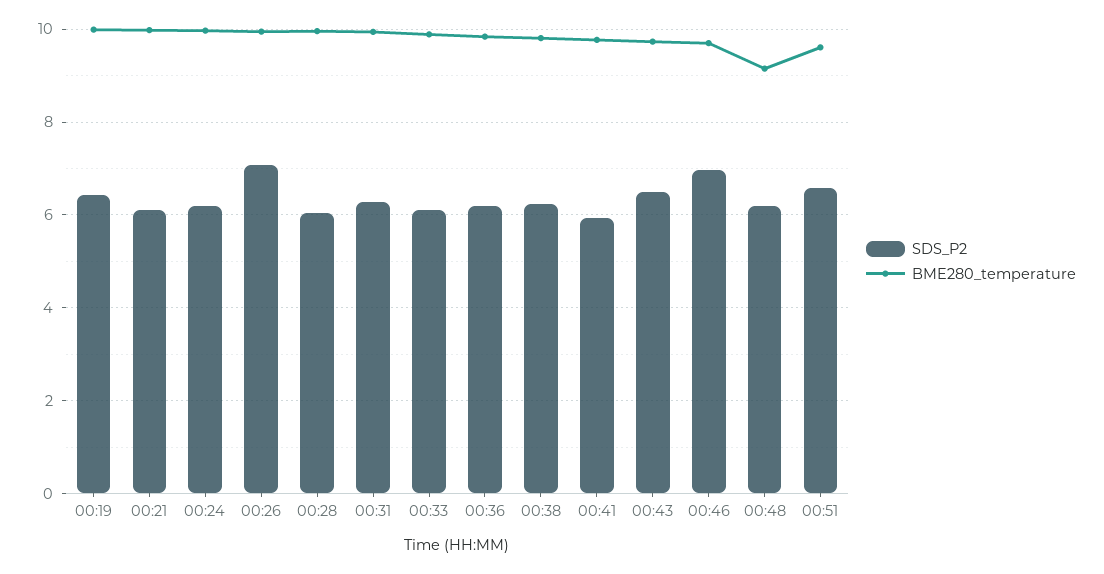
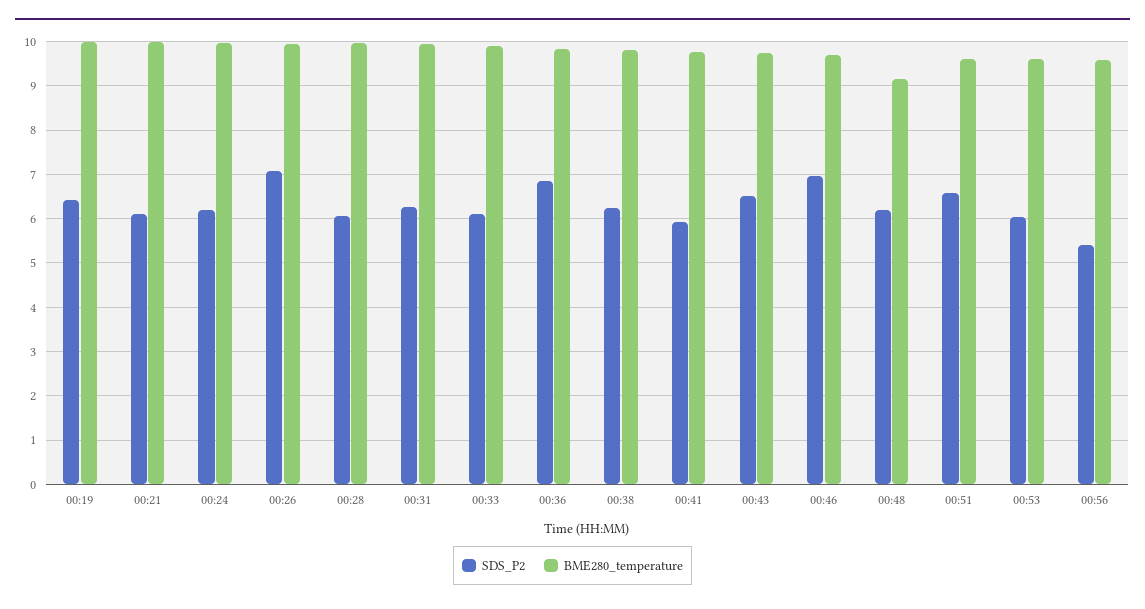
SDS_P2, 00:36: 6.2 -> 6.8
SDS_P2, 00:53: none -> 6
BME280_temperature, 00:53: none -> 9.6
SDS_P2, 00:56: none -> 5.4
BME280_temperature, 00:56: none -> 9.6

